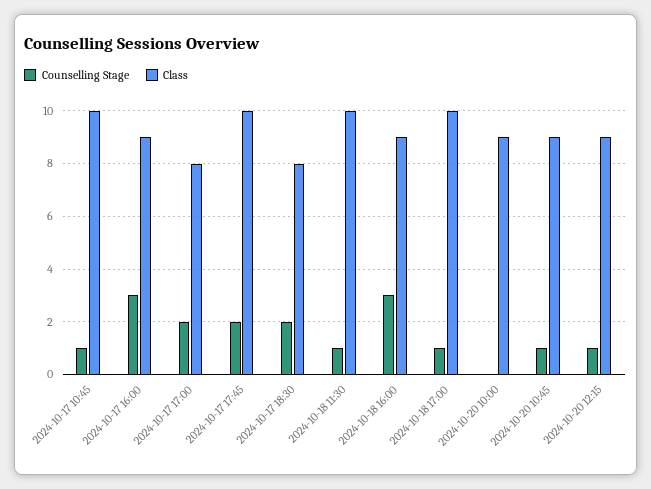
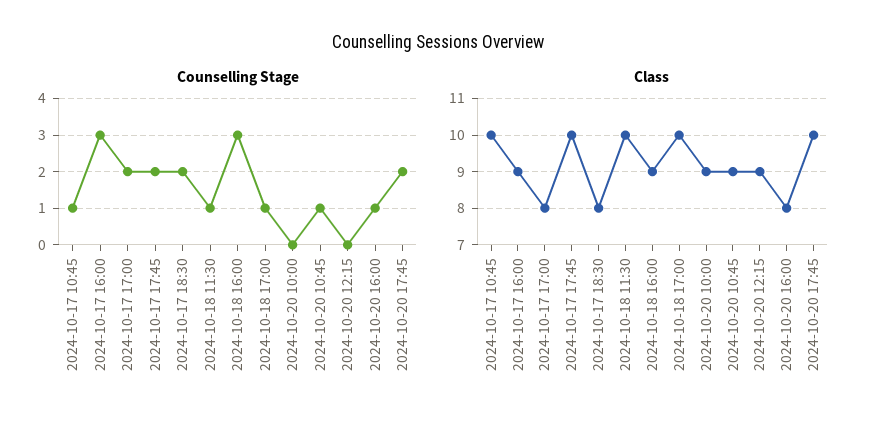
Counselling Stage, 2024-10-20 12:15: 1 -> 0
Counselling Stage, 2024-10-20 16:00: none -> 1
Counselling Stage, 2024-10-20 17:45: none -> 2
Class, 2024-10-20 16:00: none -> 8
Class, 2024-10-20 17:45: none -> 10

